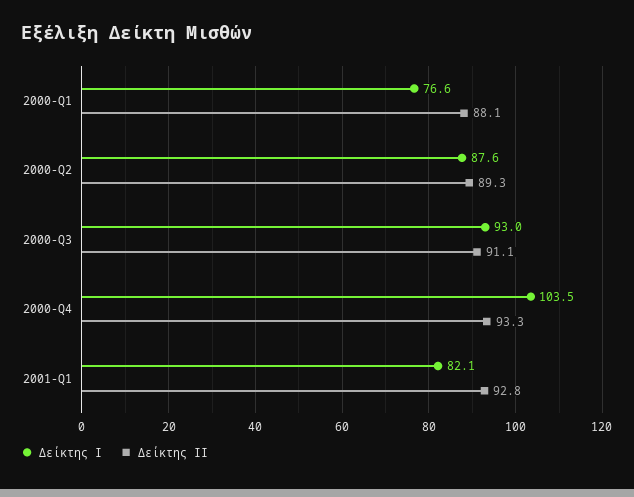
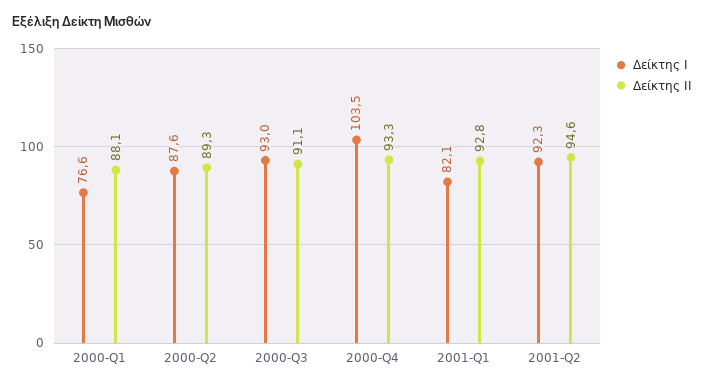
Δείκτης Ι, 2001-Q2: none -> 92.3
Δείκτης ΙΙ, 2001-Q2: none -> 94.6

